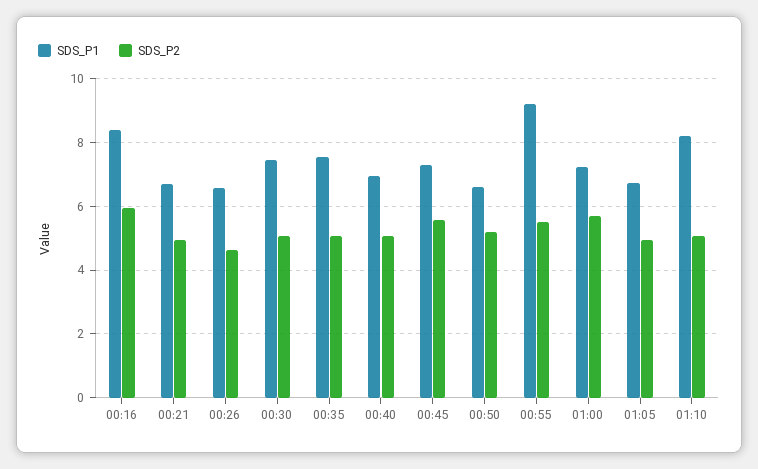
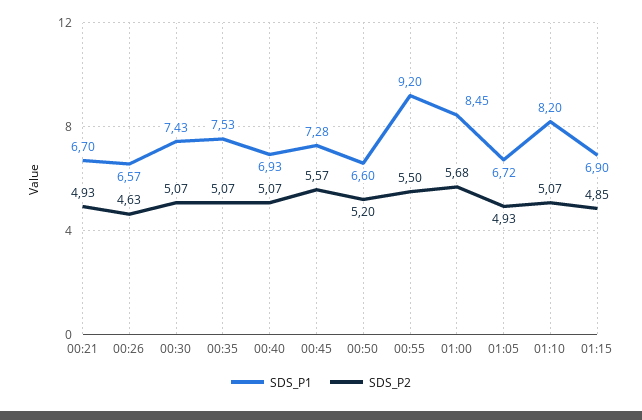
SDS_P1, 00:16: 8.4 -> none
SDS_P2, 00:16: 6 -> none
SDS_P1, 01:00: 7.2 -> 8.45
SDS_P1, 01:15: none -> 6.9
SDS_P2, 01:15: none -> 4.85

